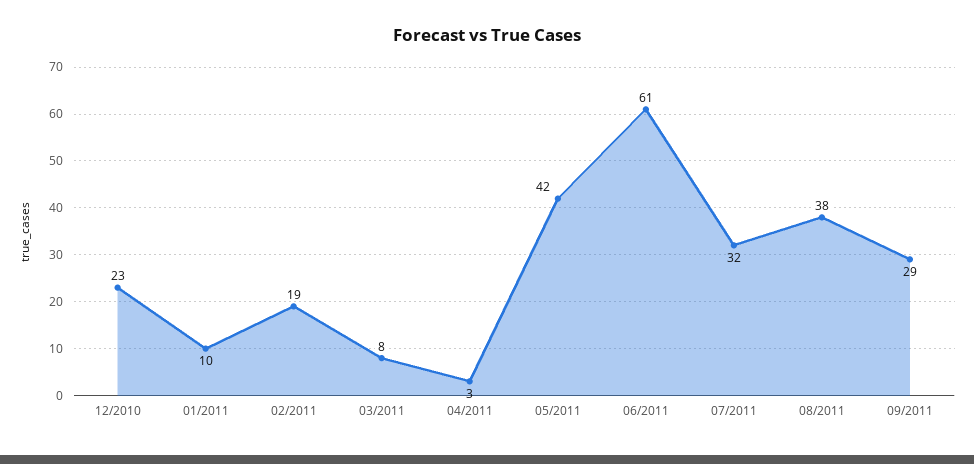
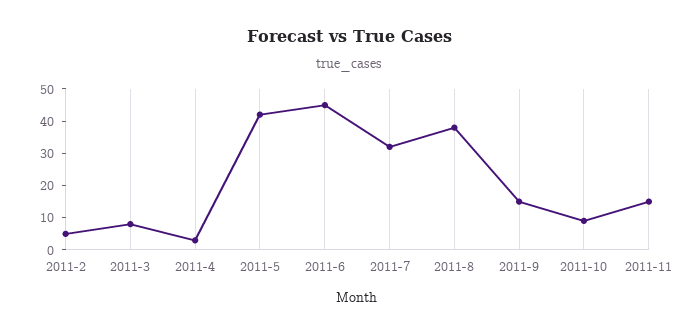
12/2010: 23 -> none
01/2011: 10 -> none
02/2011: 19 -> 5
06/2011: 61 -> 45
09/2011: 29 -> 15
2011-10: none -> 10
2011-11: none -> 15

